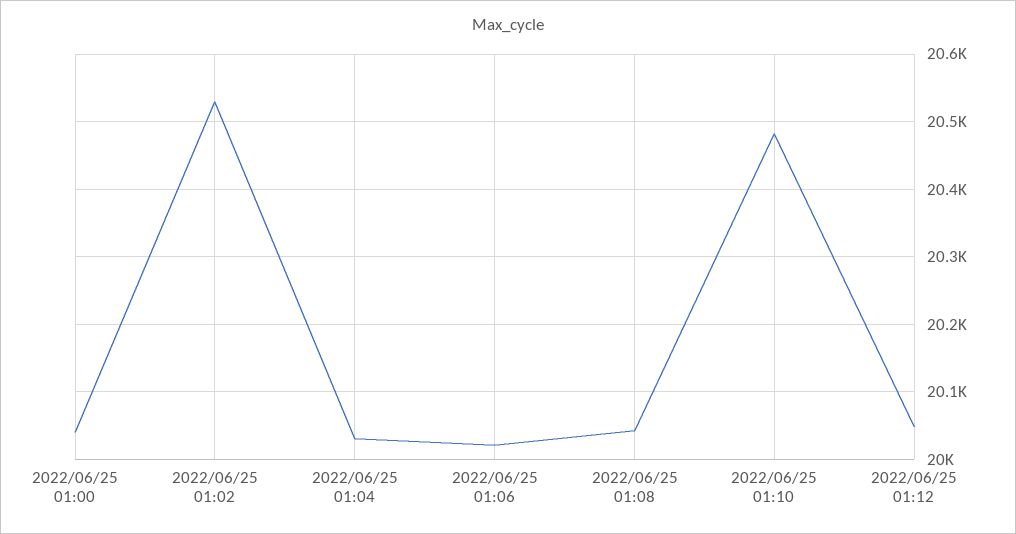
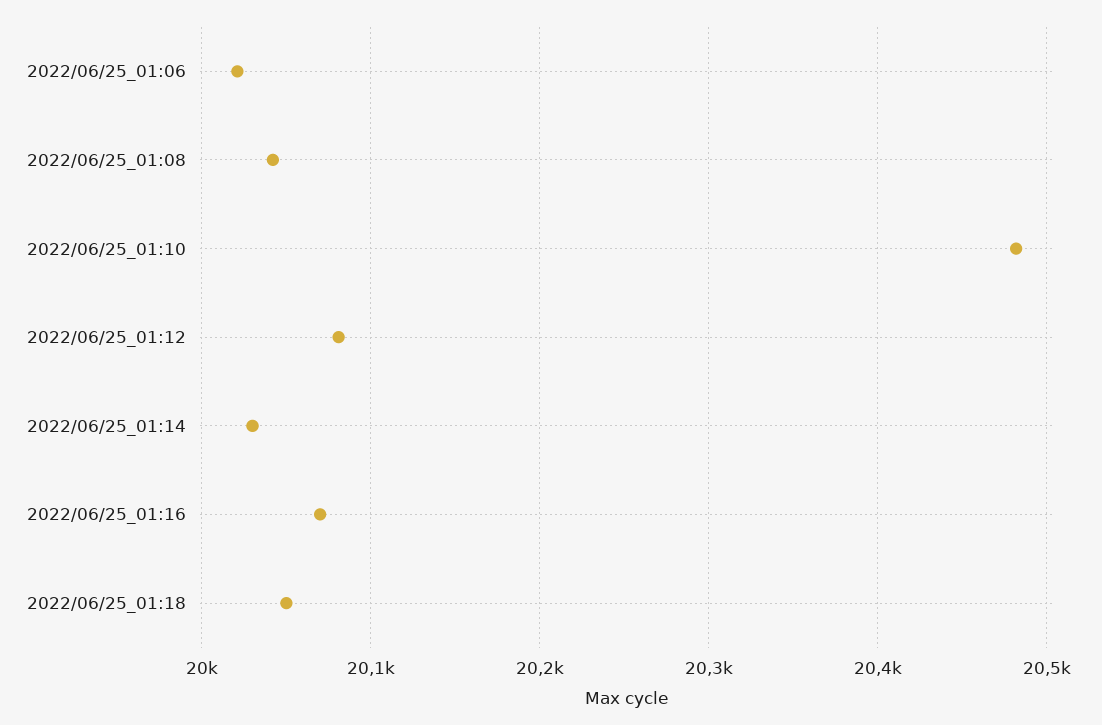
2022/06/25 01:00: 20040 -> none
2022/06/25 01:02: 20530 -> none
2022/06/25 01:04: 20030 -> none
2022/06/25 01:12: 20050 -> 20080
2022/06/25_01:14: none -> 20030
2022/06/25_01:16: none -> 20070
2022/06/25_01:18: none -> 20050

